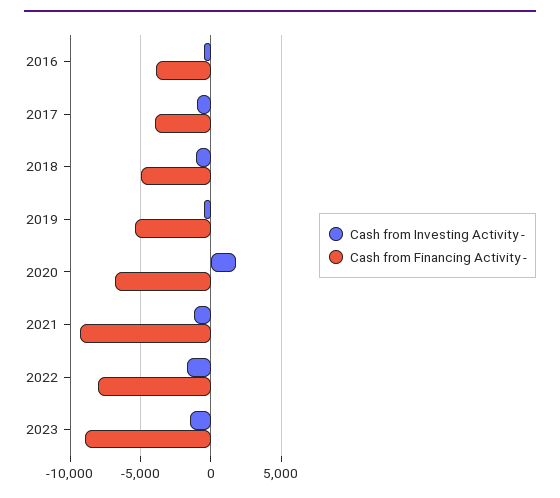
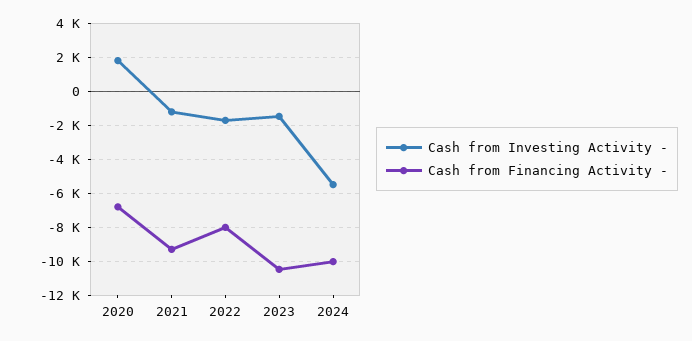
Cash from Investing Activity -, 2016: -500 -> none
Cash from Financing Activity -, 2016: -4000 -> none
Cash from Investing Activity -, 2017: -1000 -> none
Cash from Financing Activity -, 2017: -4000 -> none
Cash from Investing Activity -, 2018: -1000 -> none
Cash from Financing Activity -, 2018: -5000 -> none
Cash from Investing Activity -, 2019: -500 -> none
Cash from Financing Activity -, 2019: -5500 -> none
Cash from Financing Activity -, 2023: -9000 -> -10500
Cash from Investing Activity -, 2024: none -> -5500
Cash from Financing Activity -, 2024: none -> -10000

